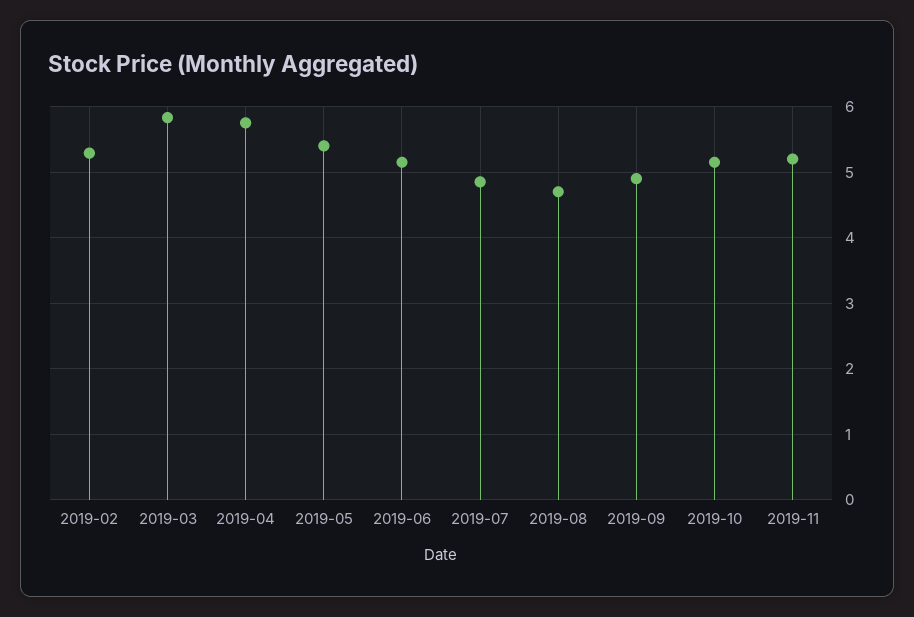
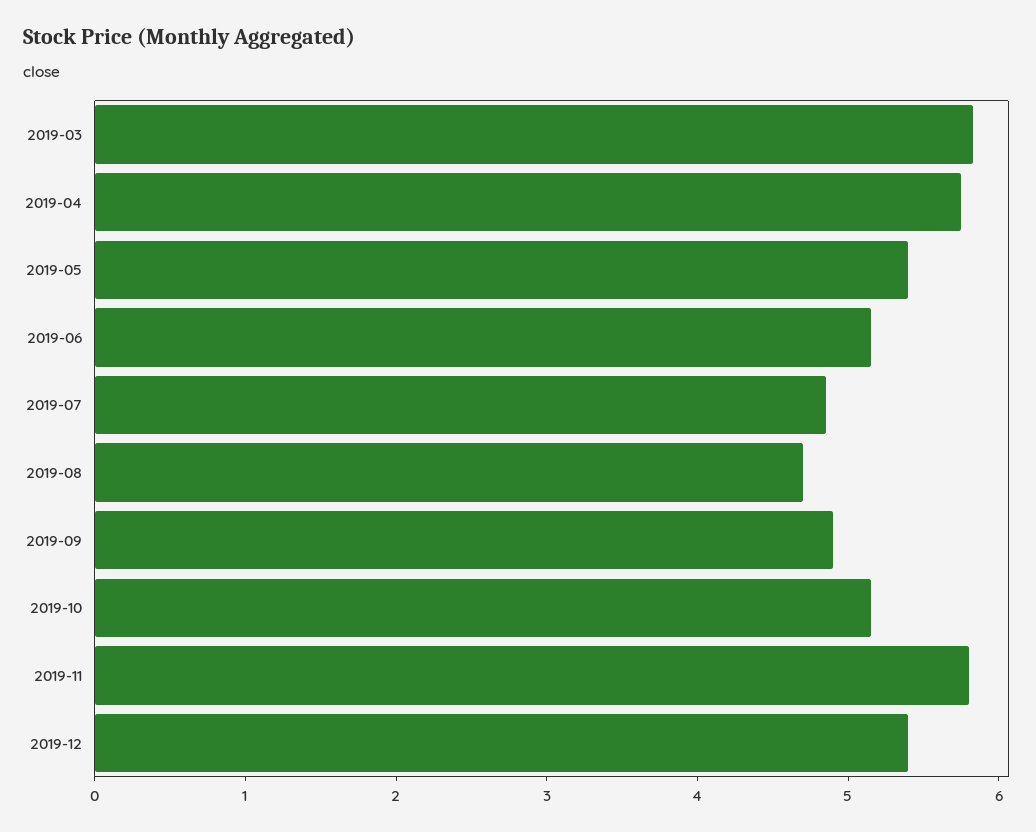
2019-02: 5.3 -> none
2019-11: 5.2 -> 5.8
2019-12: none -> 5.4

